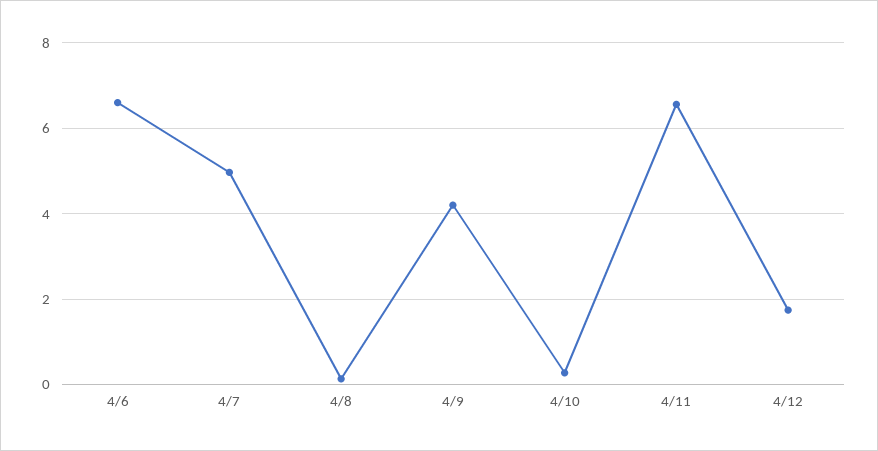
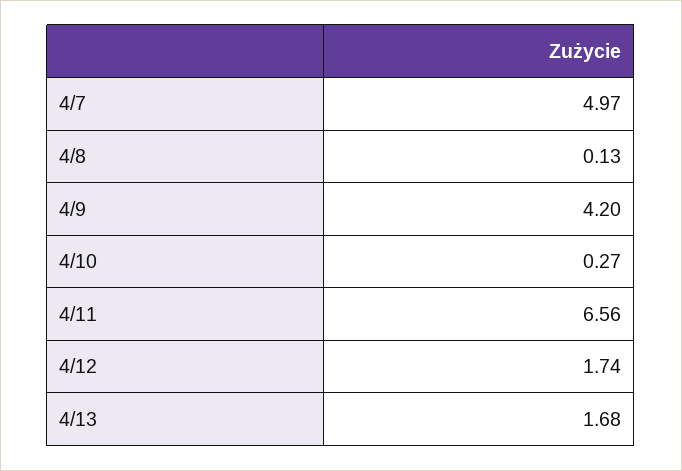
4/6: 6.6 -> none
4/13: none -> 1.68

